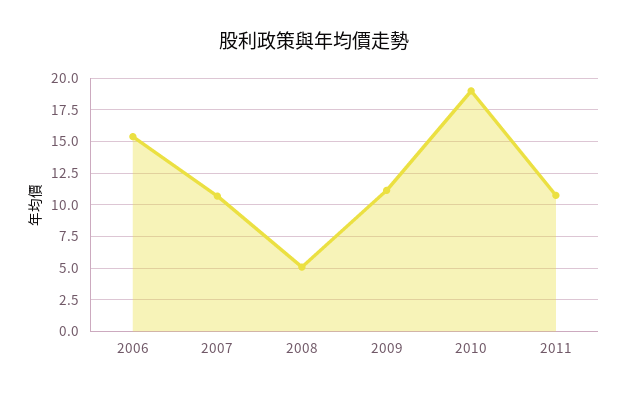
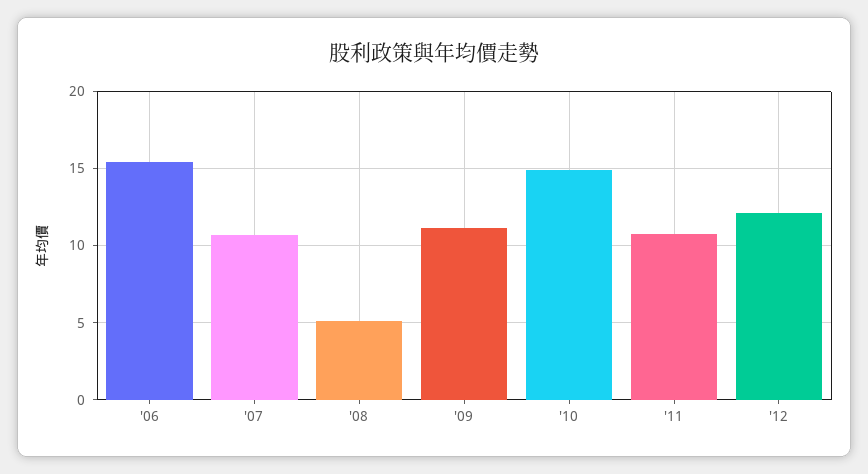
2010: 19 -> 15
'12: none -> 12

